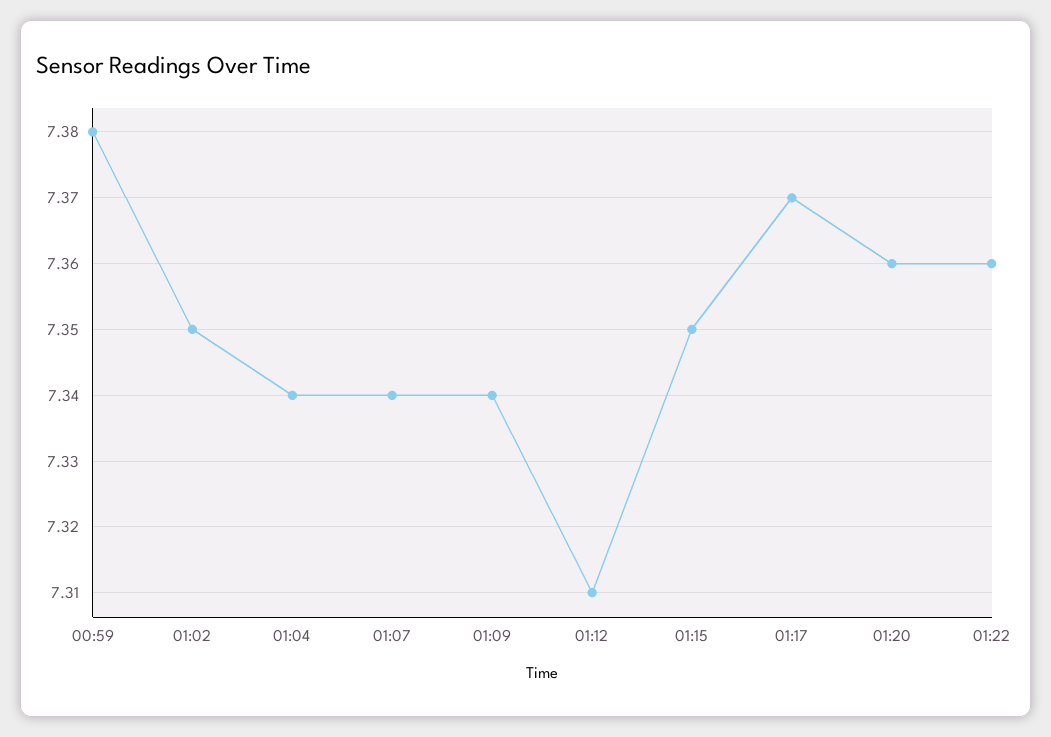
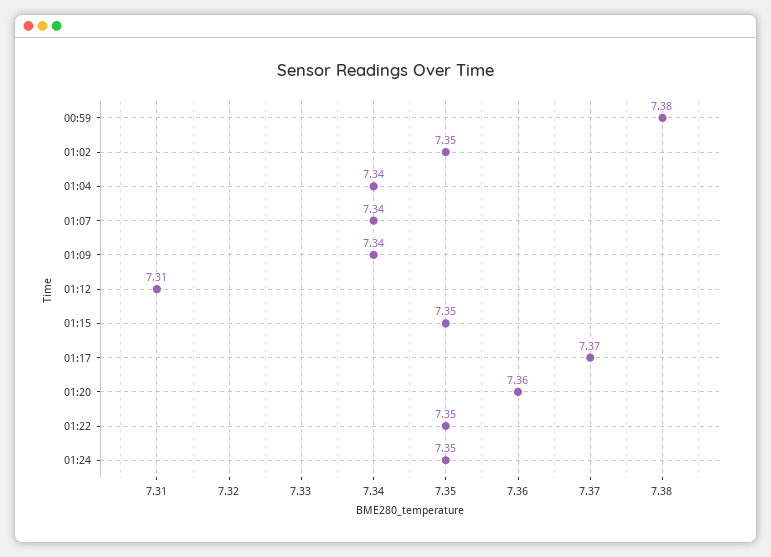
01:22: 7.36 -> 7.35
01:24: none -> 7.35

